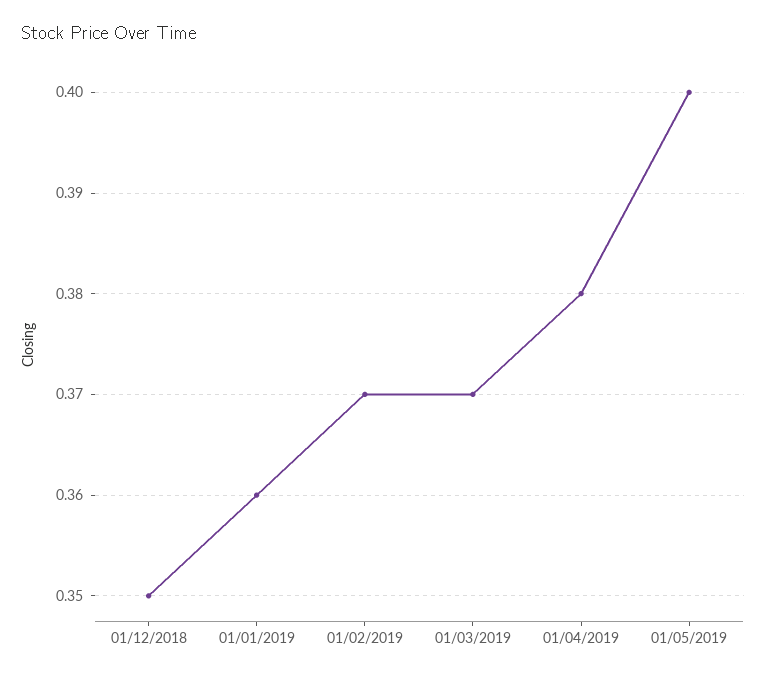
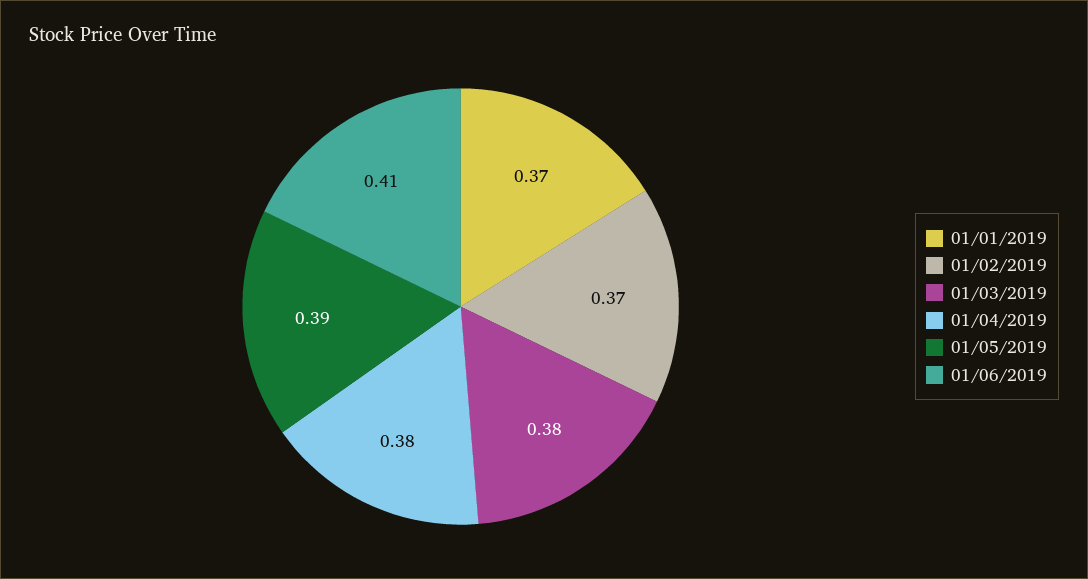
01/12/2018: 0.35 -> none
01/01/2019: 0.36 -> 0.37
01/03/2019: 0.37 -> 0.38
01/05/2019: 0.4 -> 0.39
01/06/2019: none -> 0.41

